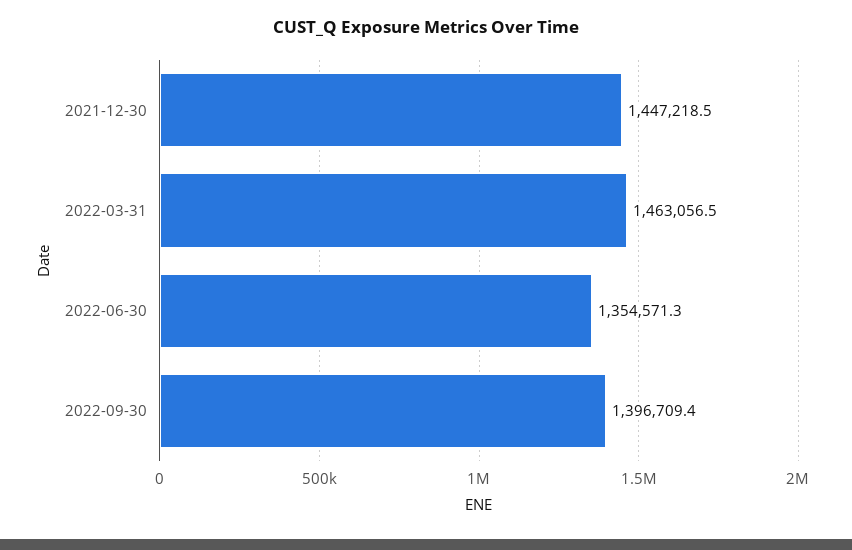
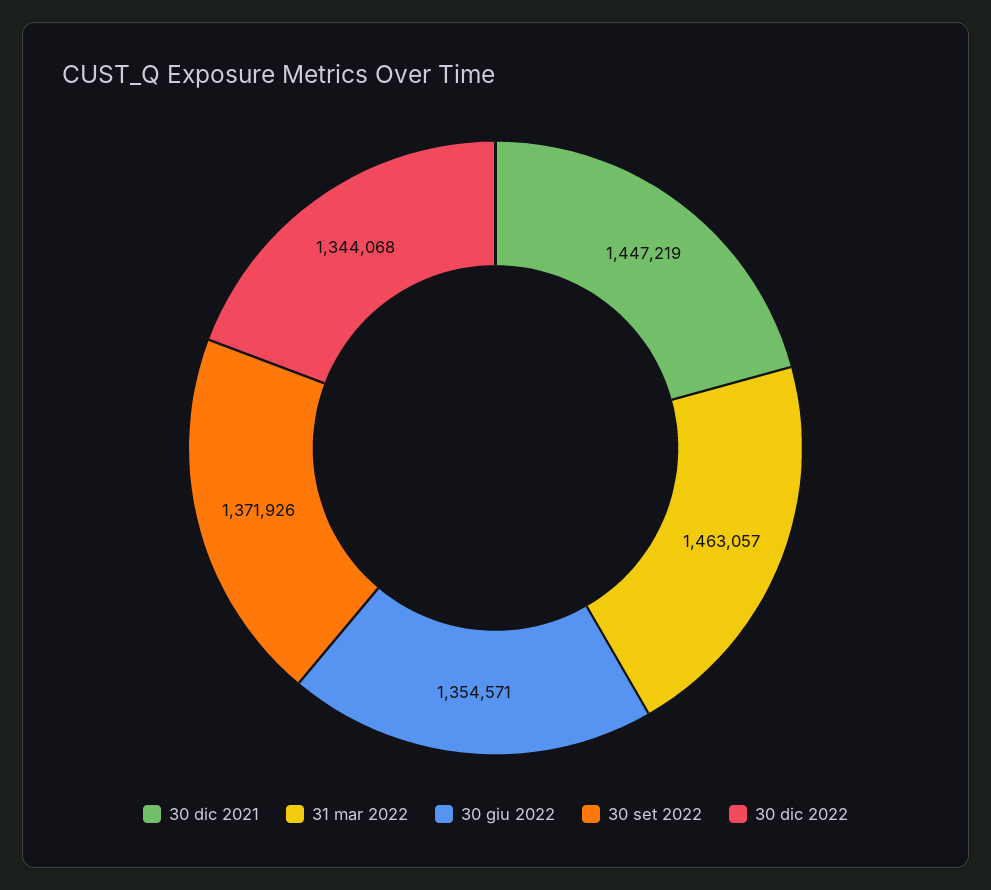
2022-09-30: 1396709.4 -> 1371926
30 dic 2022: none -> 1344068

